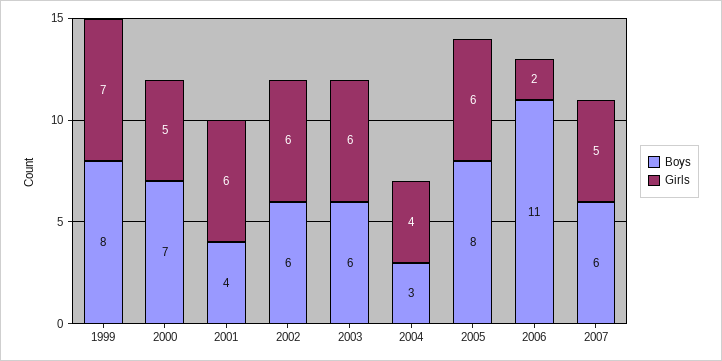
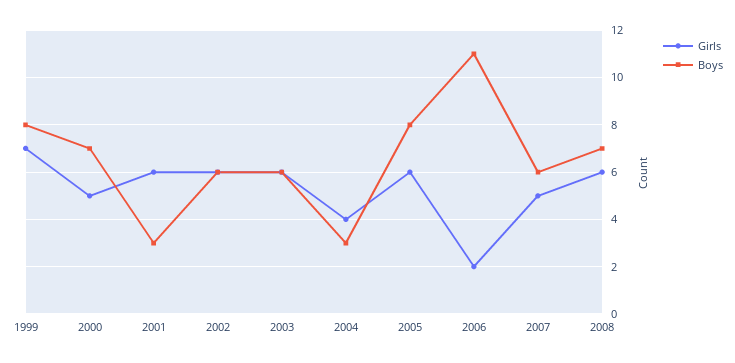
Boys, 2001: 4 -> 3
Girls, 2008: none -> 6
Boys, 2008: none -> 7

